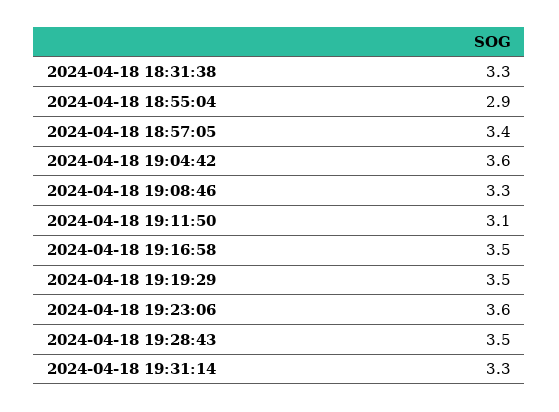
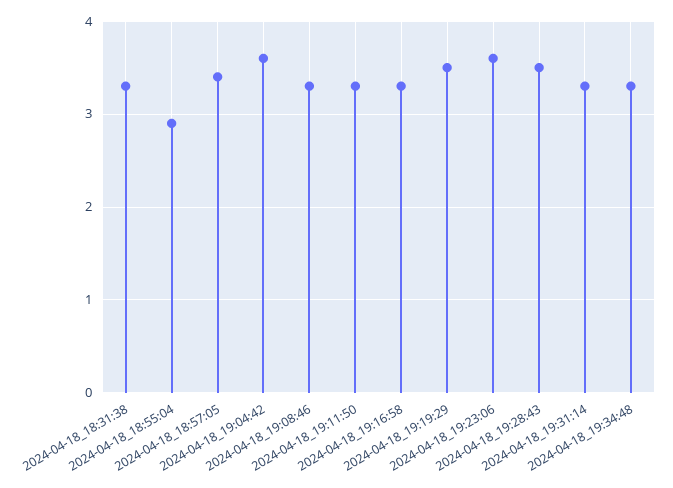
2024-04-18 19:11:50: 3.1 -> 3.3
2024-04-18 19:16:58: 3.5 -> 3.3
2024-04-18_19:34:48: none -> 3.3

